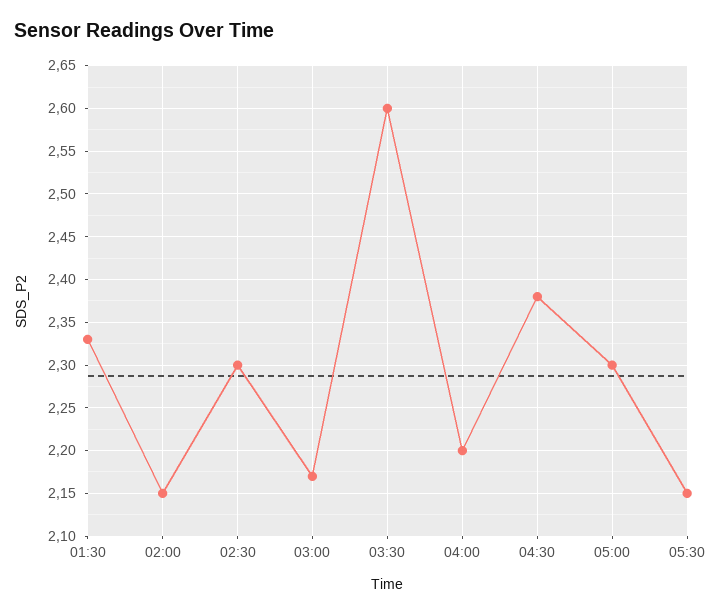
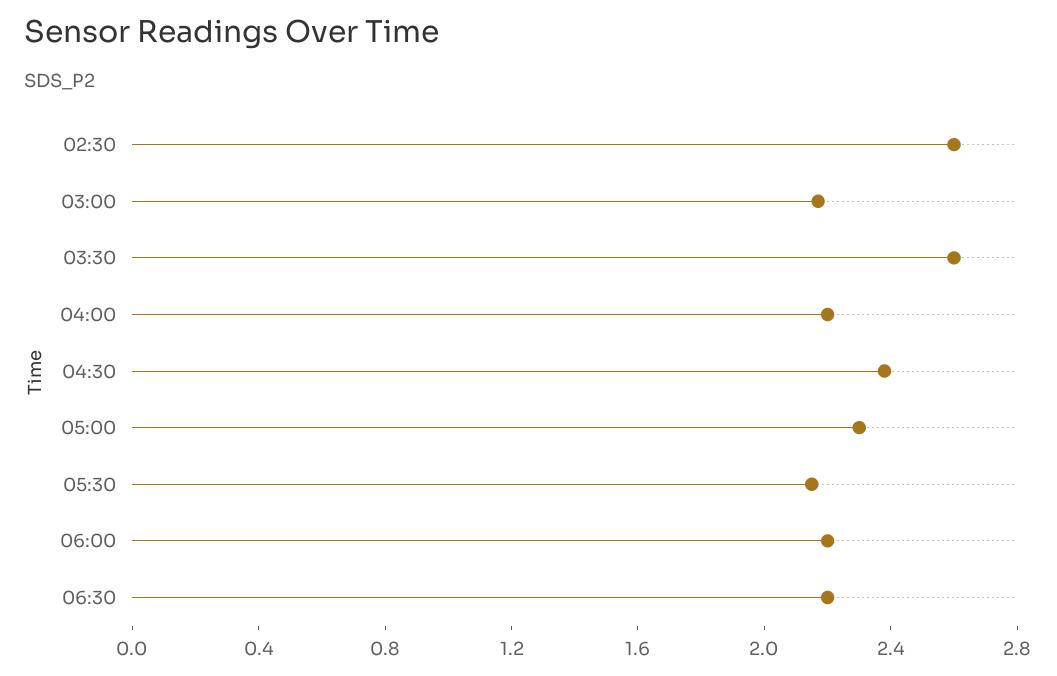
01:30: 2.33 -> none
02:00: 2.15 -> none
02:30: 2.3 -> 2.6
06:00: none -> 2.2
06:30: none -> 2.2

